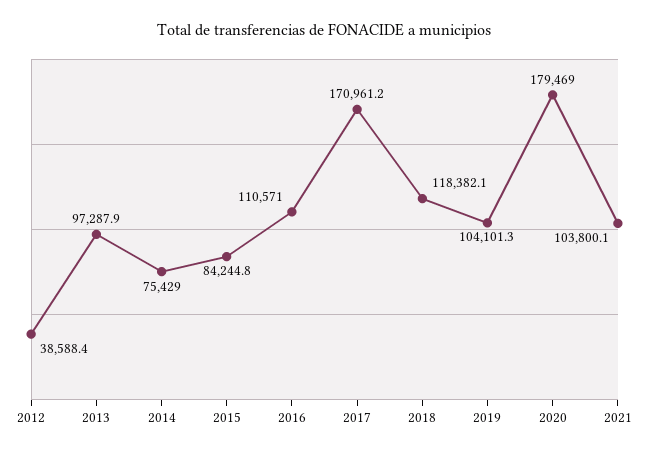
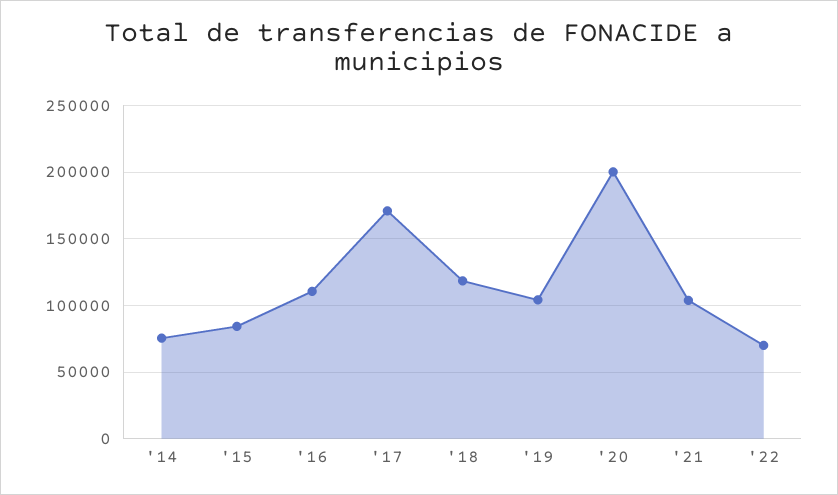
2012: 38588.4 -> none
2013: 97287.9 -> none
2020: 179469 -> 200000
'22: none -> 70000

